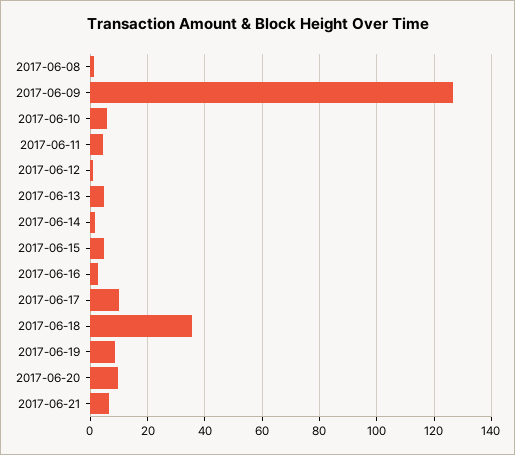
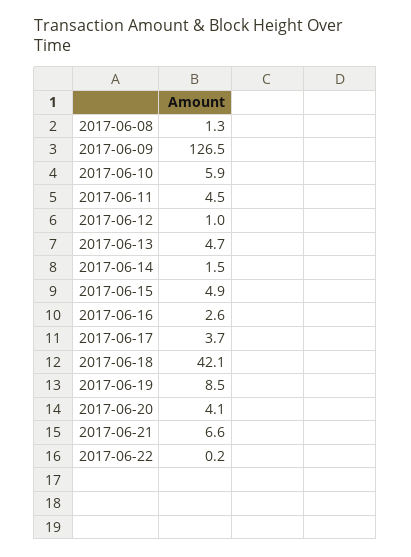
2017-06-17: 10 -> 3.7
2017-06-18: 35 -> 42.1
2017-06-20: 10 -> 4.1
2017-06-22: none -> 0.2

